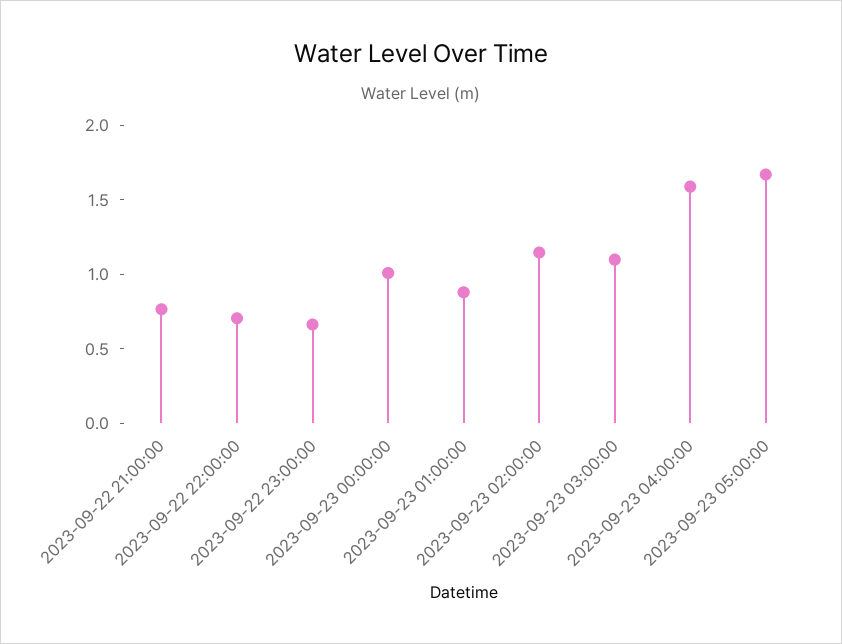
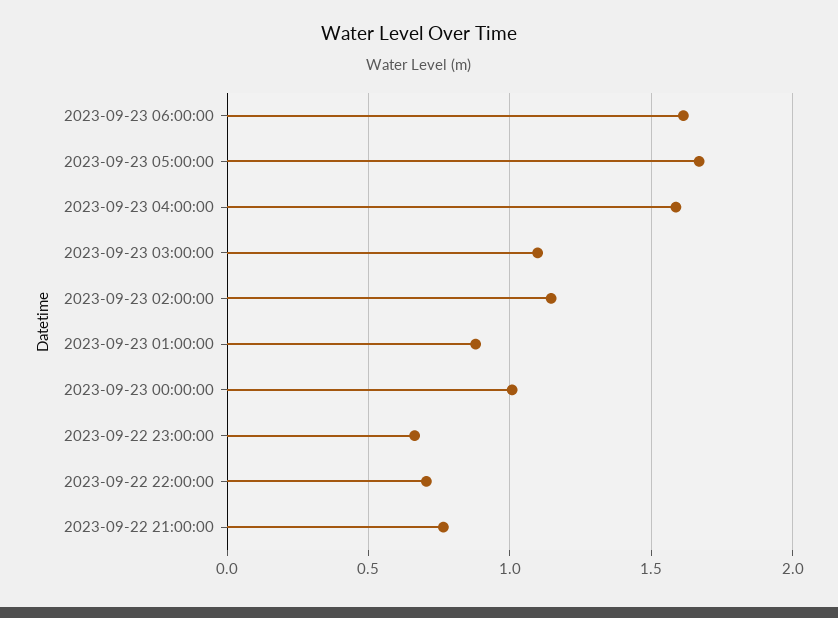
2023-09-23 06:00:00: none -> 1.6

